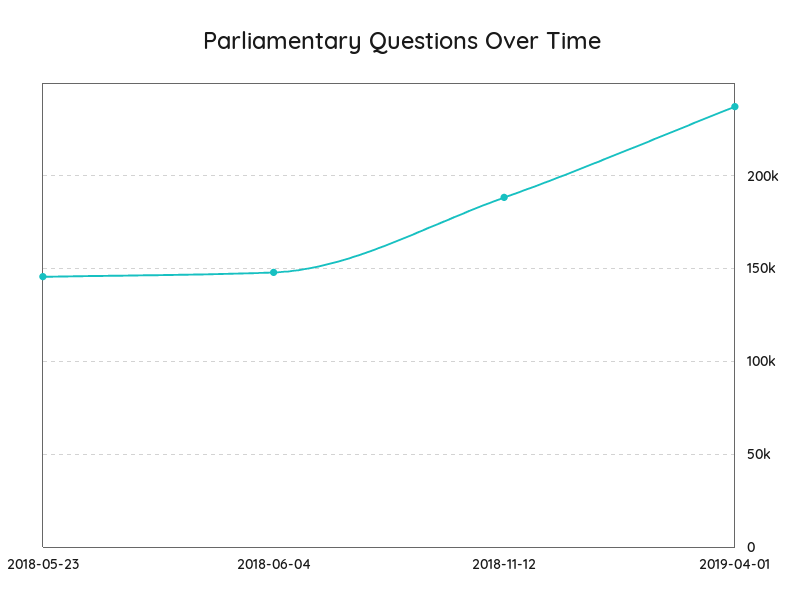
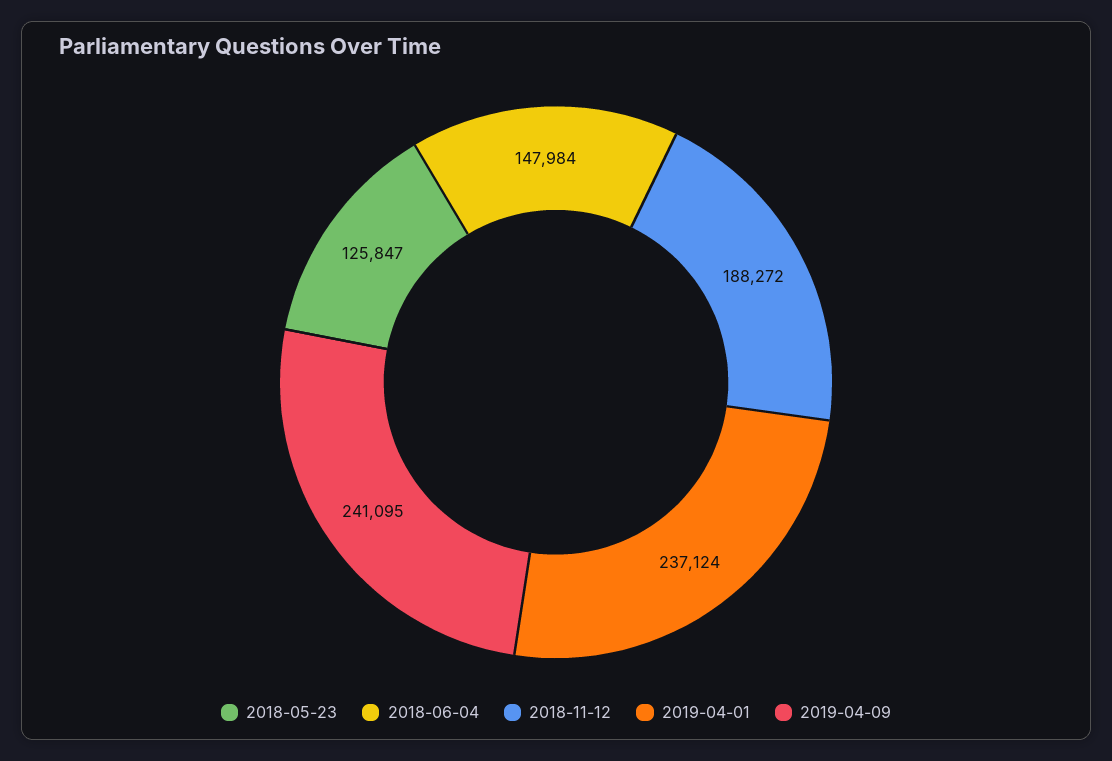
2018-05-23: 145000 -> 125847
2019-04-09: none -> 241095

